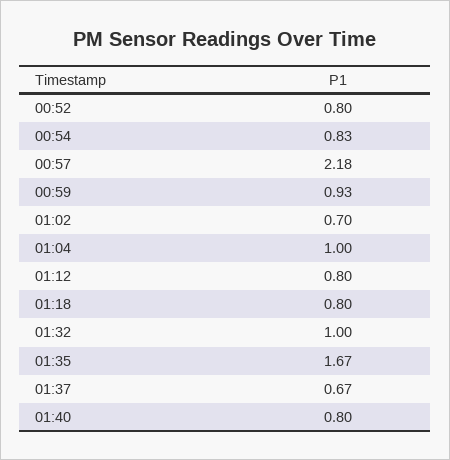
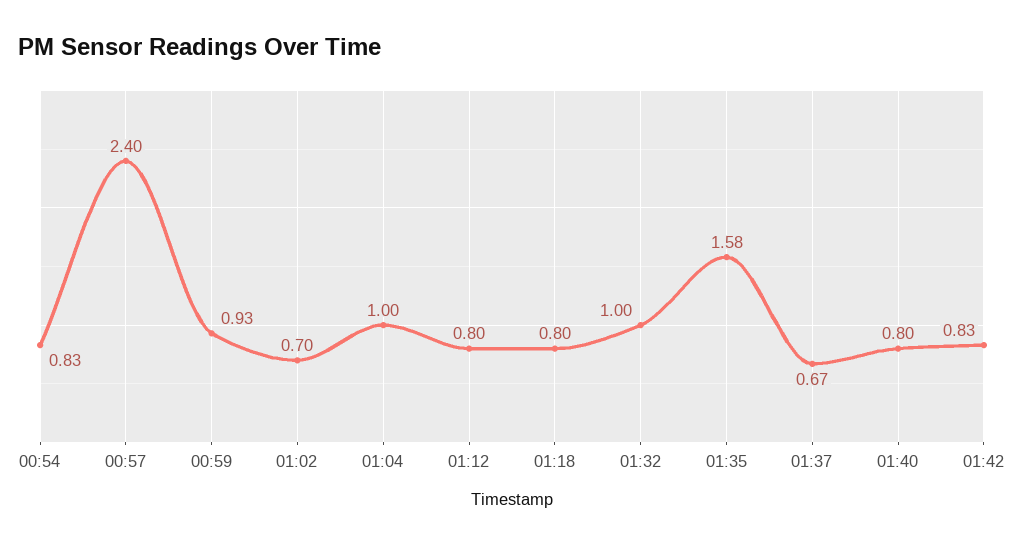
00:52: 0.8 -> none
00:57: 2.18 -> 2.4
01:35: 1.67 -> 1.58
01:42: none -> 0.83

